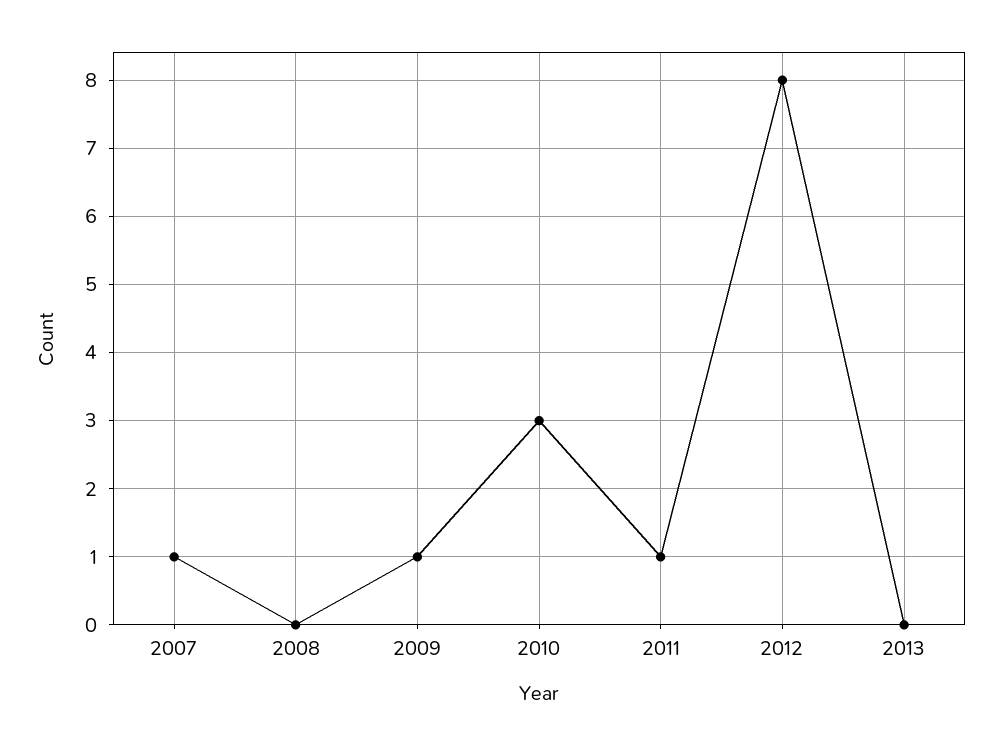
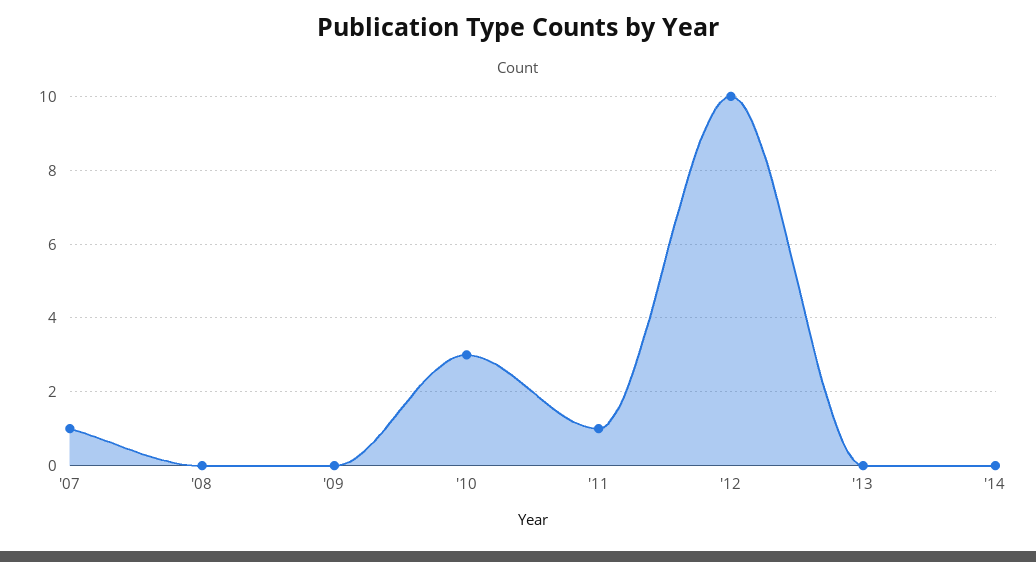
2009: 1 -> 0
2012: 8 -> 10
'14: none -> 0

